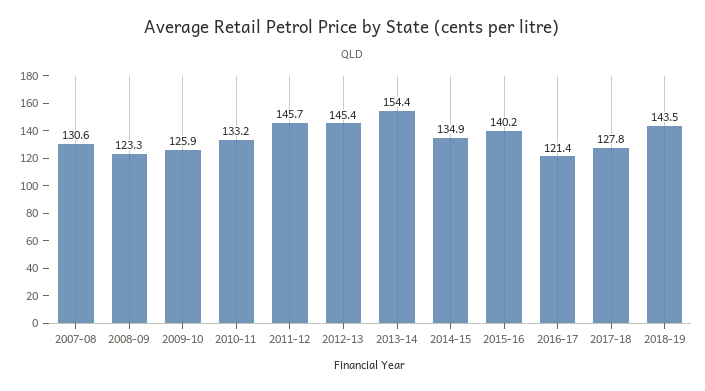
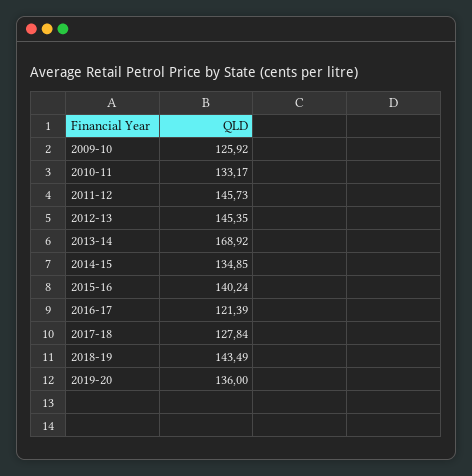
2007-08: 130.6 -> none
2008-09: 123.3 -> none
2013-14: 154.4 -> 168.92
2019-20: none -> 136

